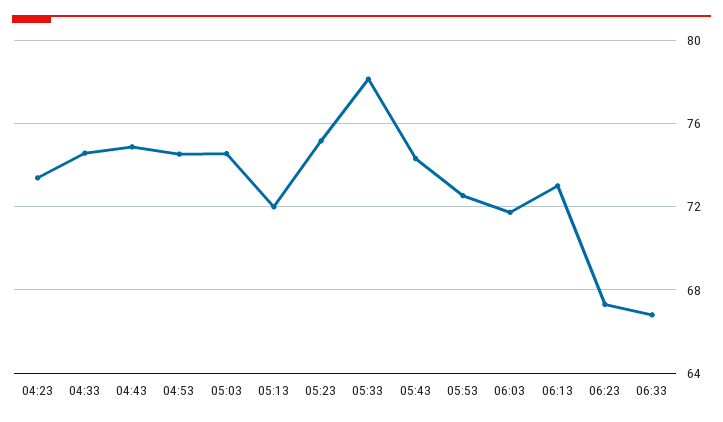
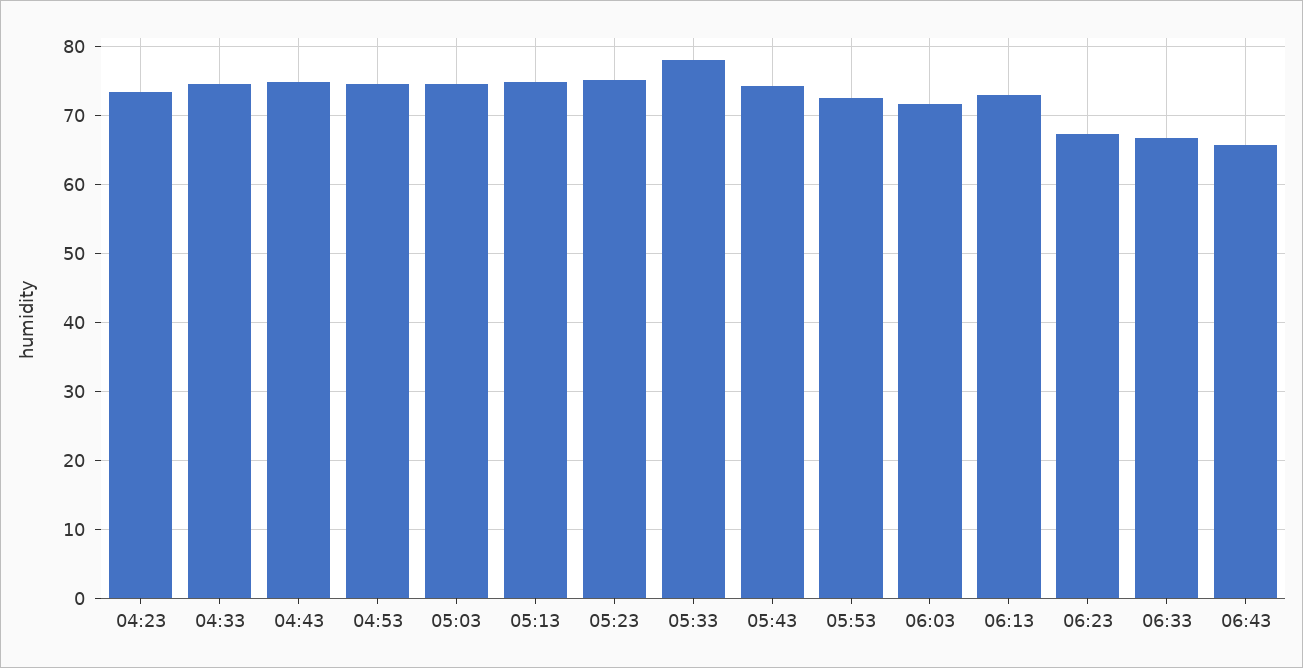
05:13: 72 -> 75
06:43: none -> 66

